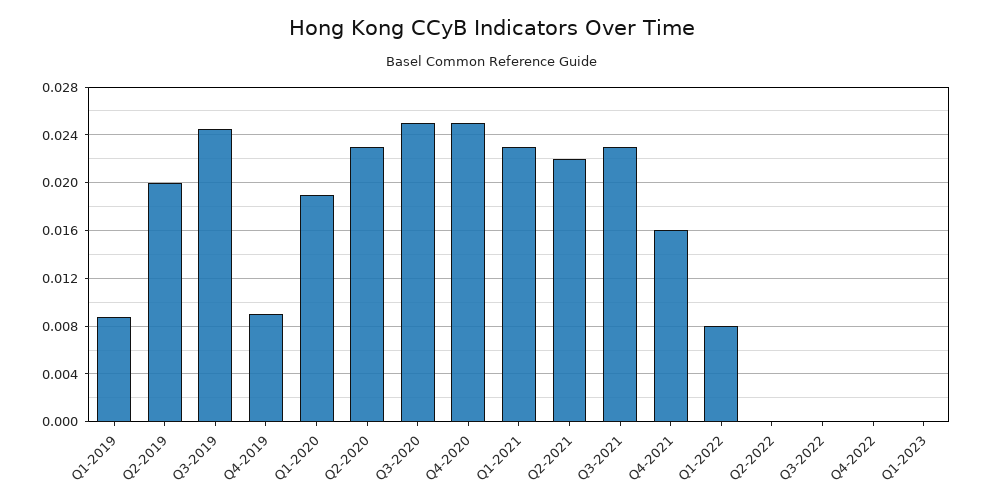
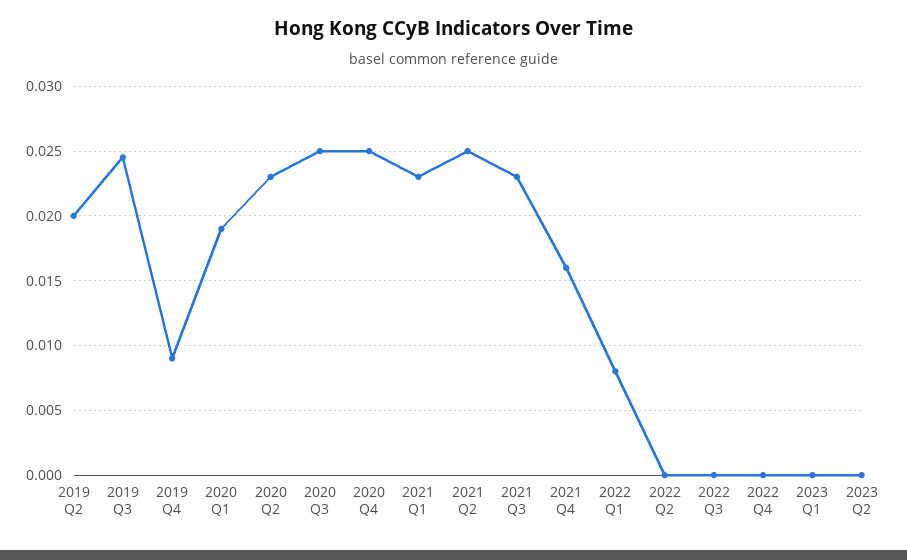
Q1-2019: 0.009 -> none
Q2-2021: 0.022 -> 0.025
2023 Q2: none -> 0

